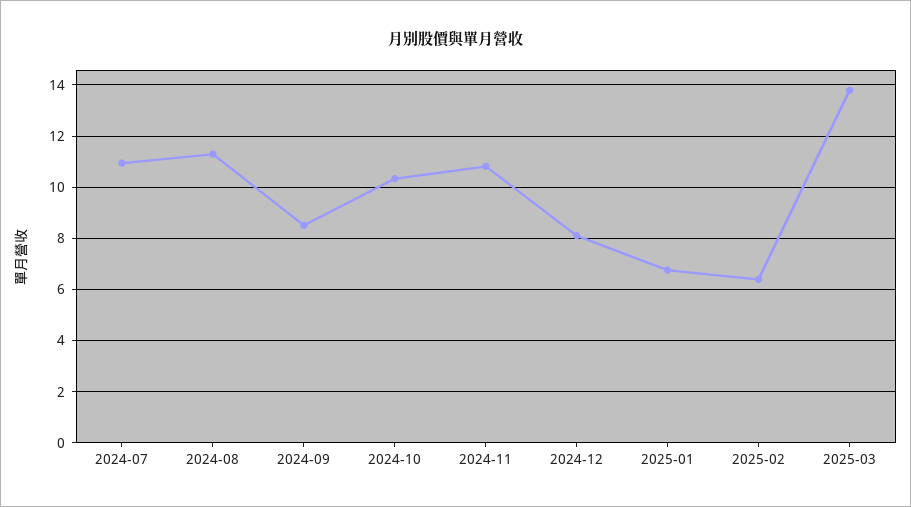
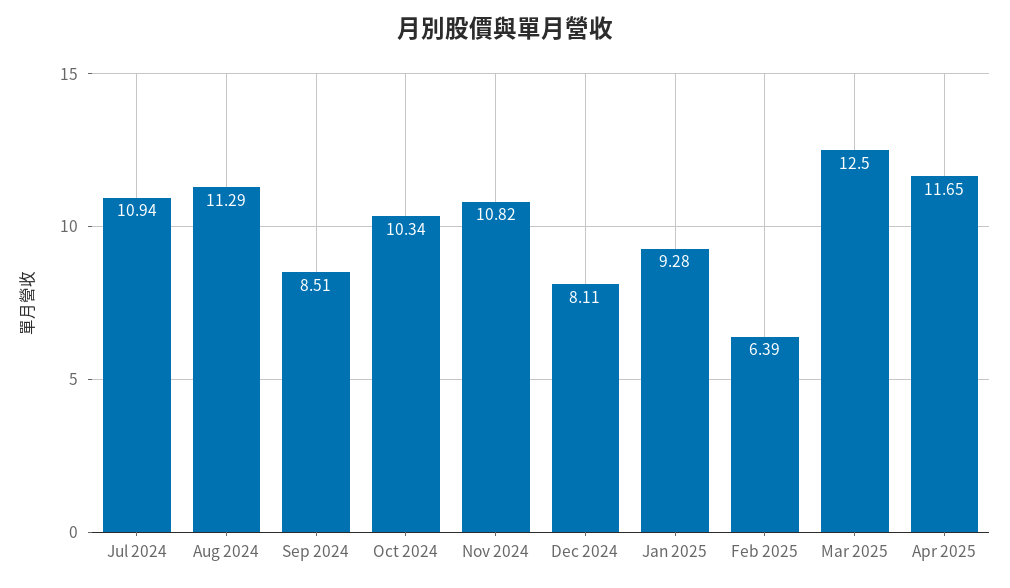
2025-01: 6.75 -> 9.28
2025-03: 13.75 -> 12.5
Apr 2025: none -> 11.65

